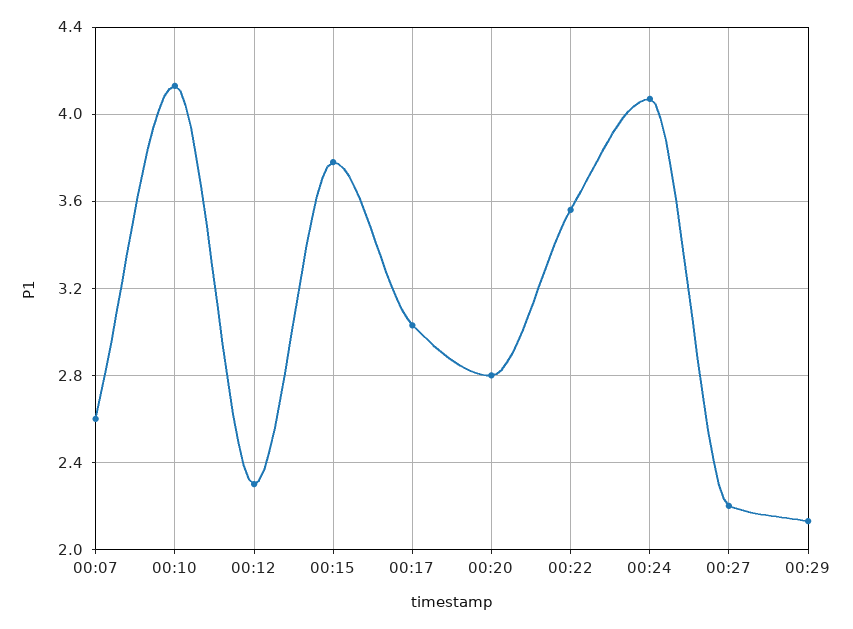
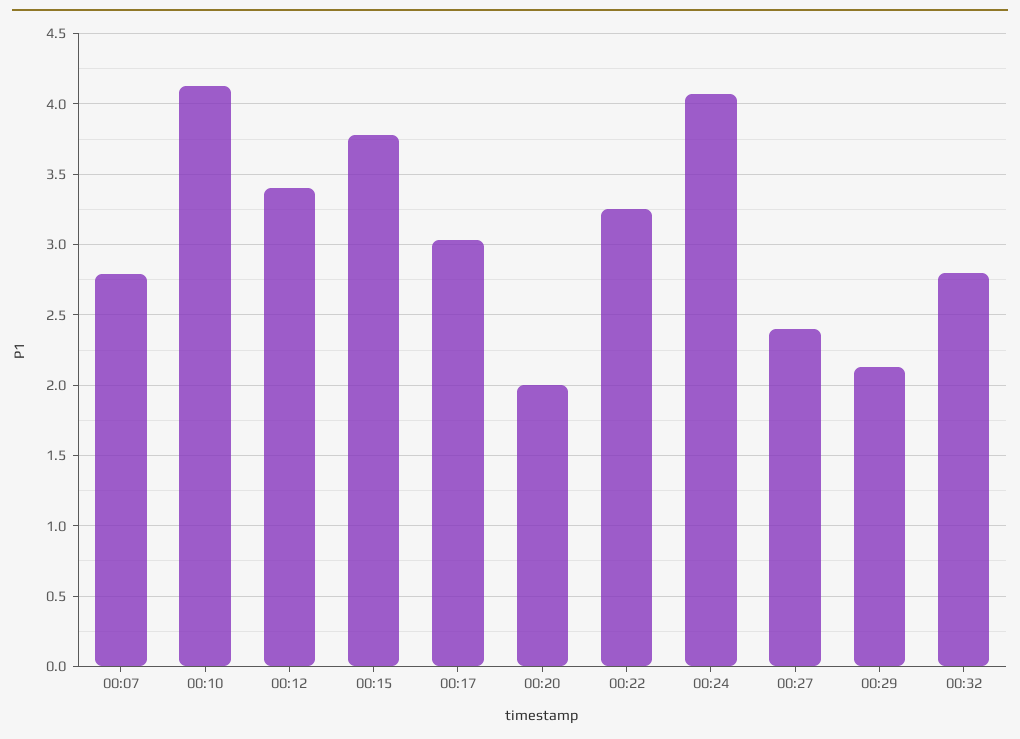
00:07: 2.6 -> 2.8
00:12: 2.3 -> 3.4
00:20: 2.8 -> 2
00:22: 3.55 -> 3.25
00:27: 2.2 -> 2.4
00:32: none -> 2.8

